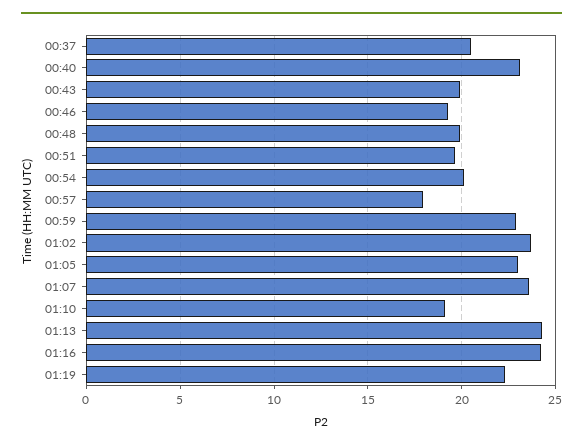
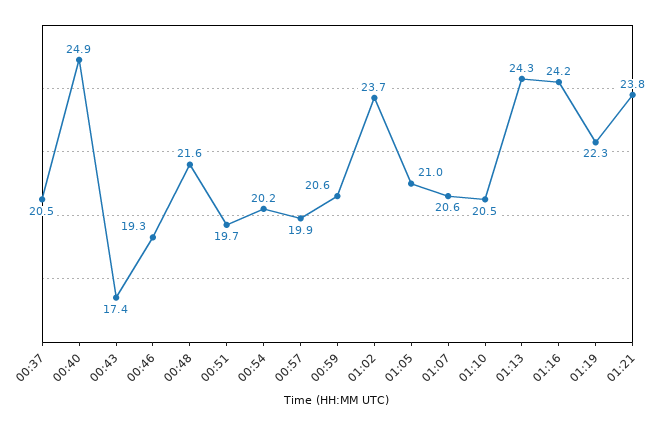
00:40: 23 -> 24.9
00:43: 20 -> 17.4
00:48: 20 -> 21.6
00:57: 18 -> 19.9
00:59: 23 -> 20.6
01:05: 23 -> 21
01:07: 23.5 -> 20.6
01:10: 19 -> 20.5
01:21: none -> 23.8

